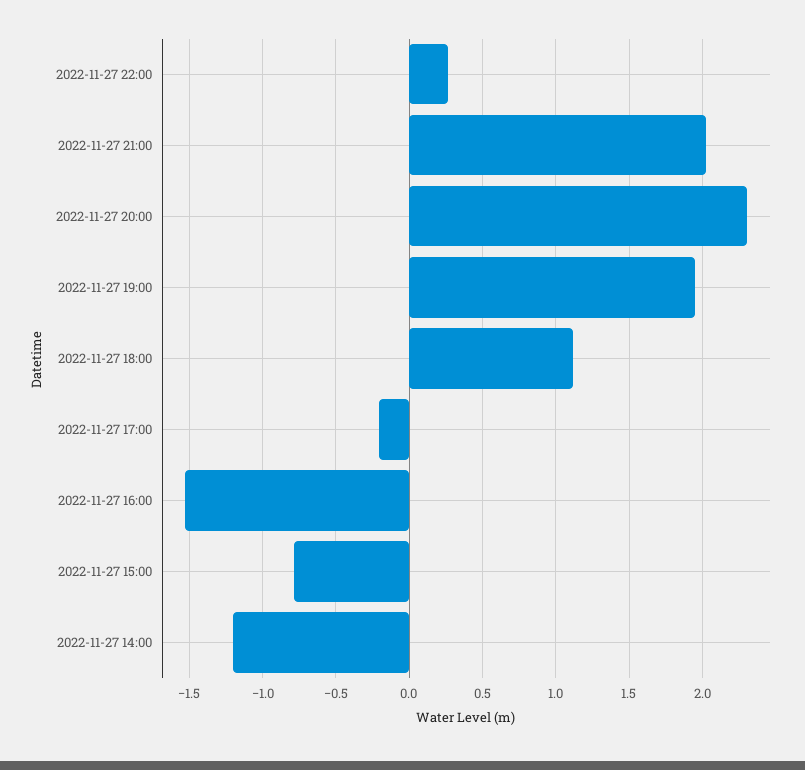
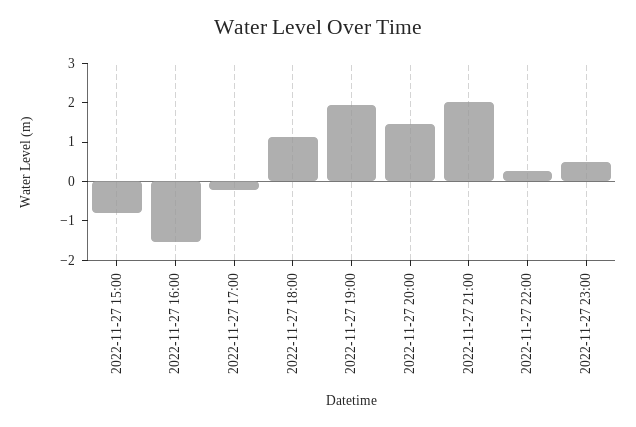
2022-11-27 20:00: 2.3 -> 1.5
2022-11-27 14:00: -1.2 -> none
2022-11-27 23:00: none -> 0.5

